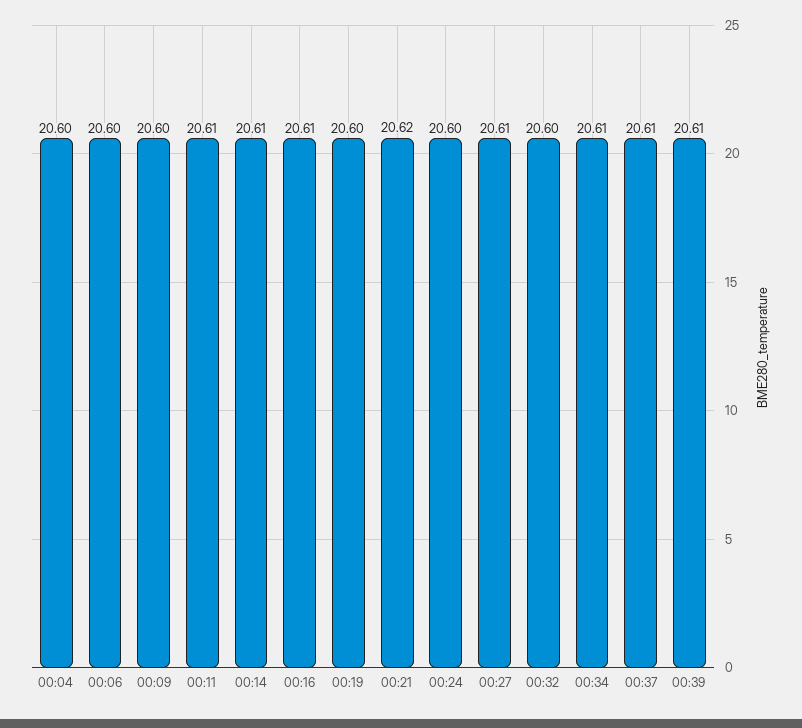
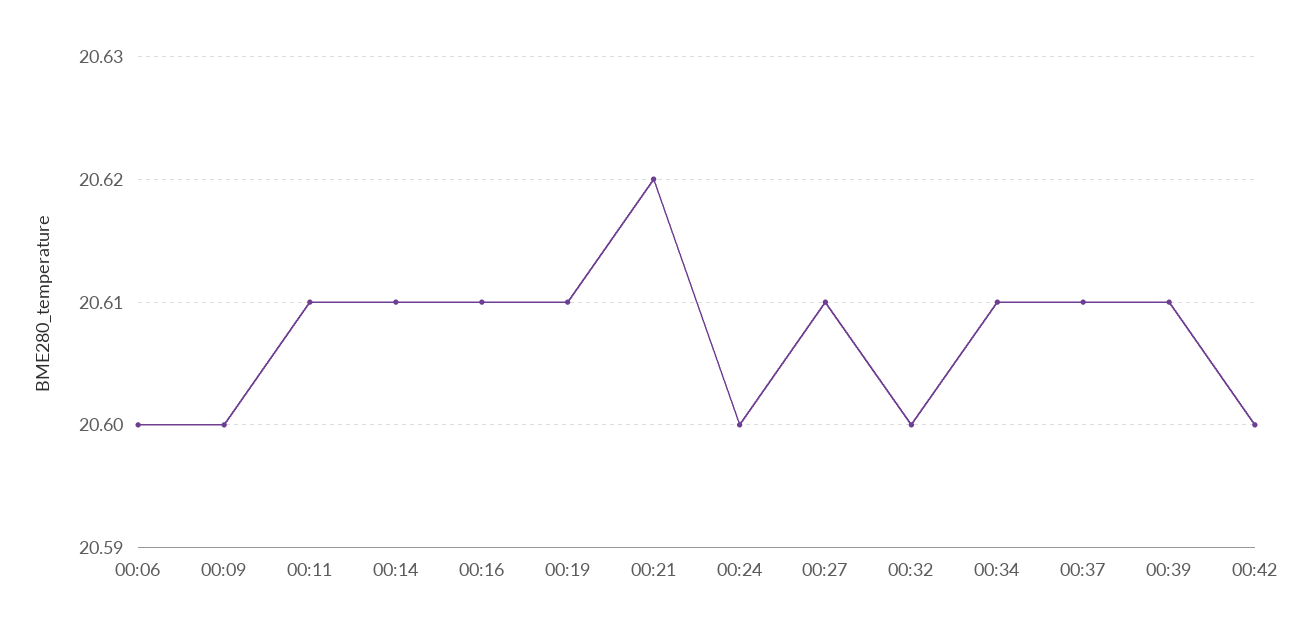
00:04: 20.6 -> none
00:19: 20.6 -> 20.61
00:42: none -> 20.6

